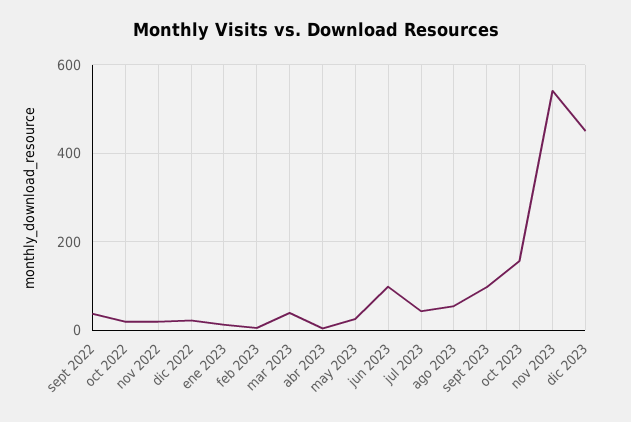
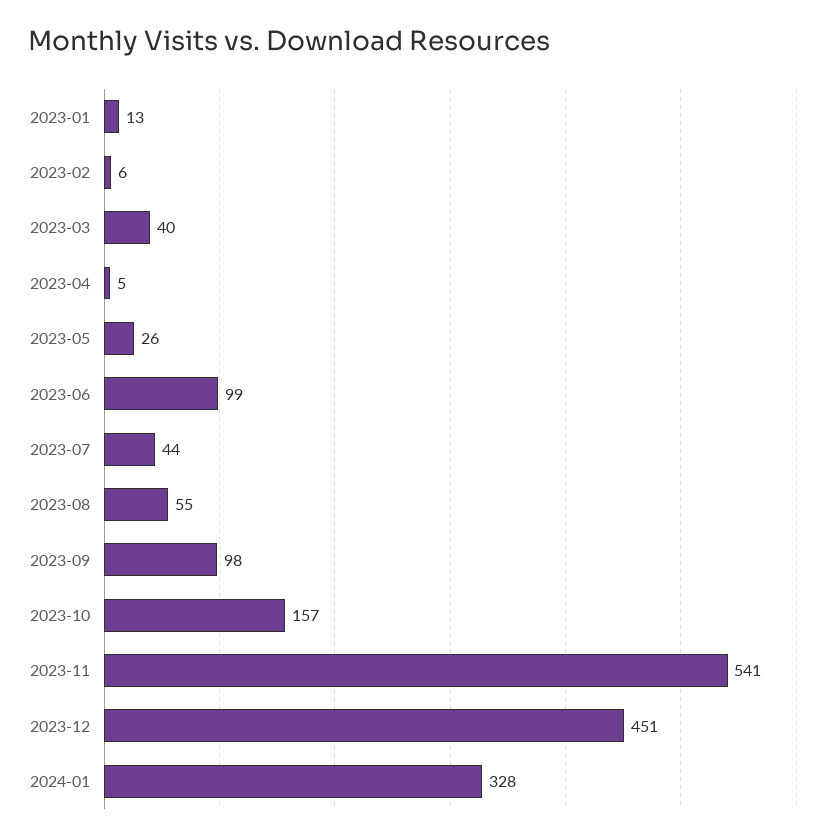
sept 2022: 40 -> none
oct 2022: 20 -> none
nov 2022: 20 -> none
dic 2022: 20 -> none
2024-01: none -> 328

